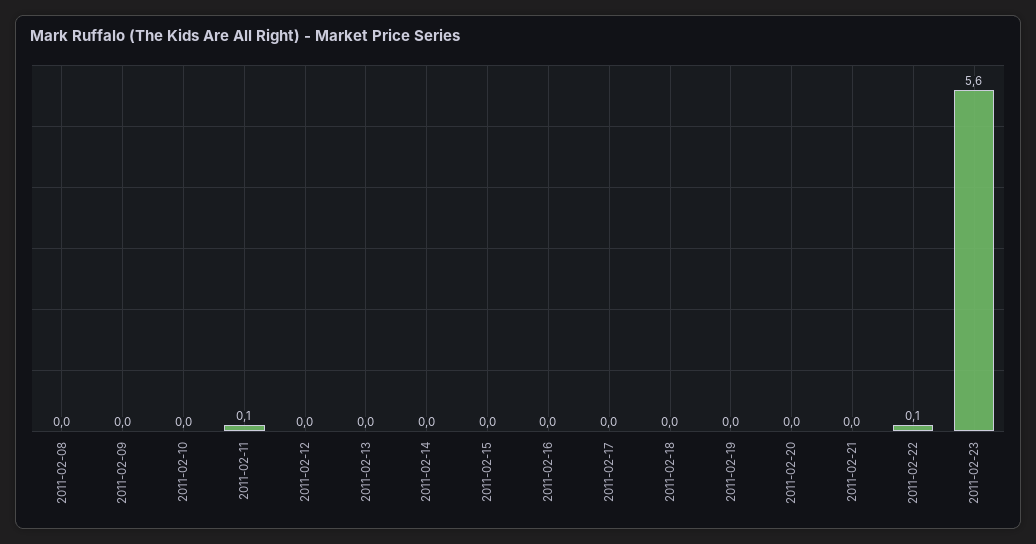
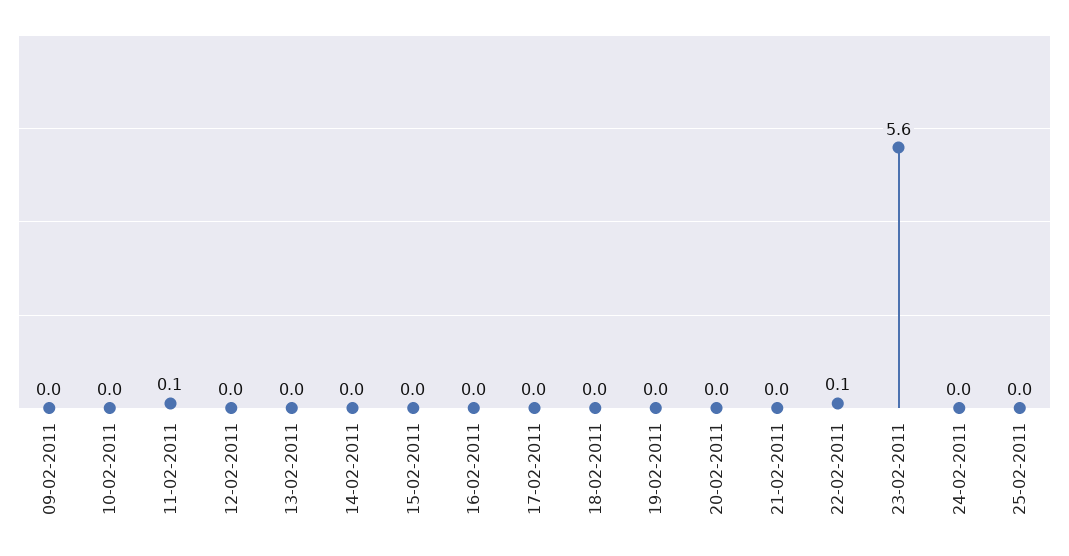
2011-02-08: 0 -> none
24-02-2011: none -> 0
25-02-2011: none -> 0

